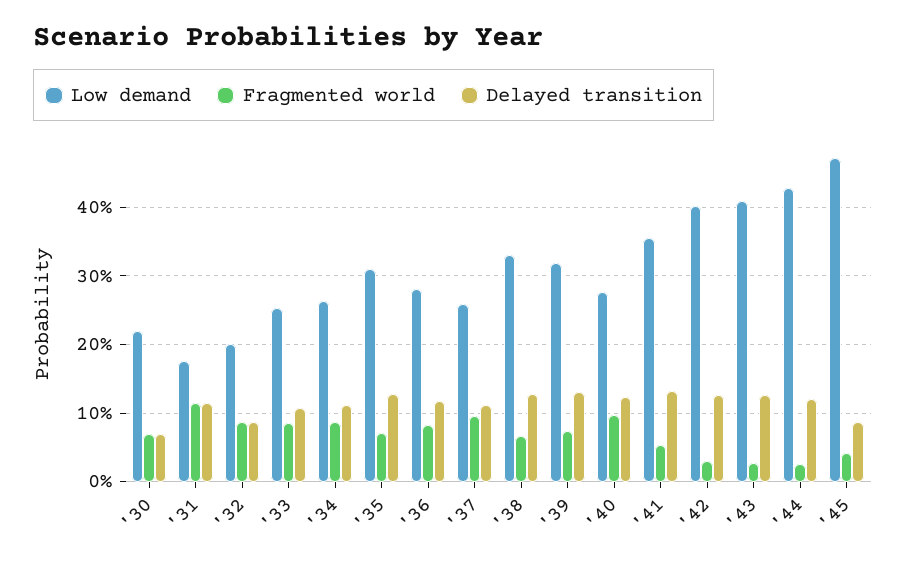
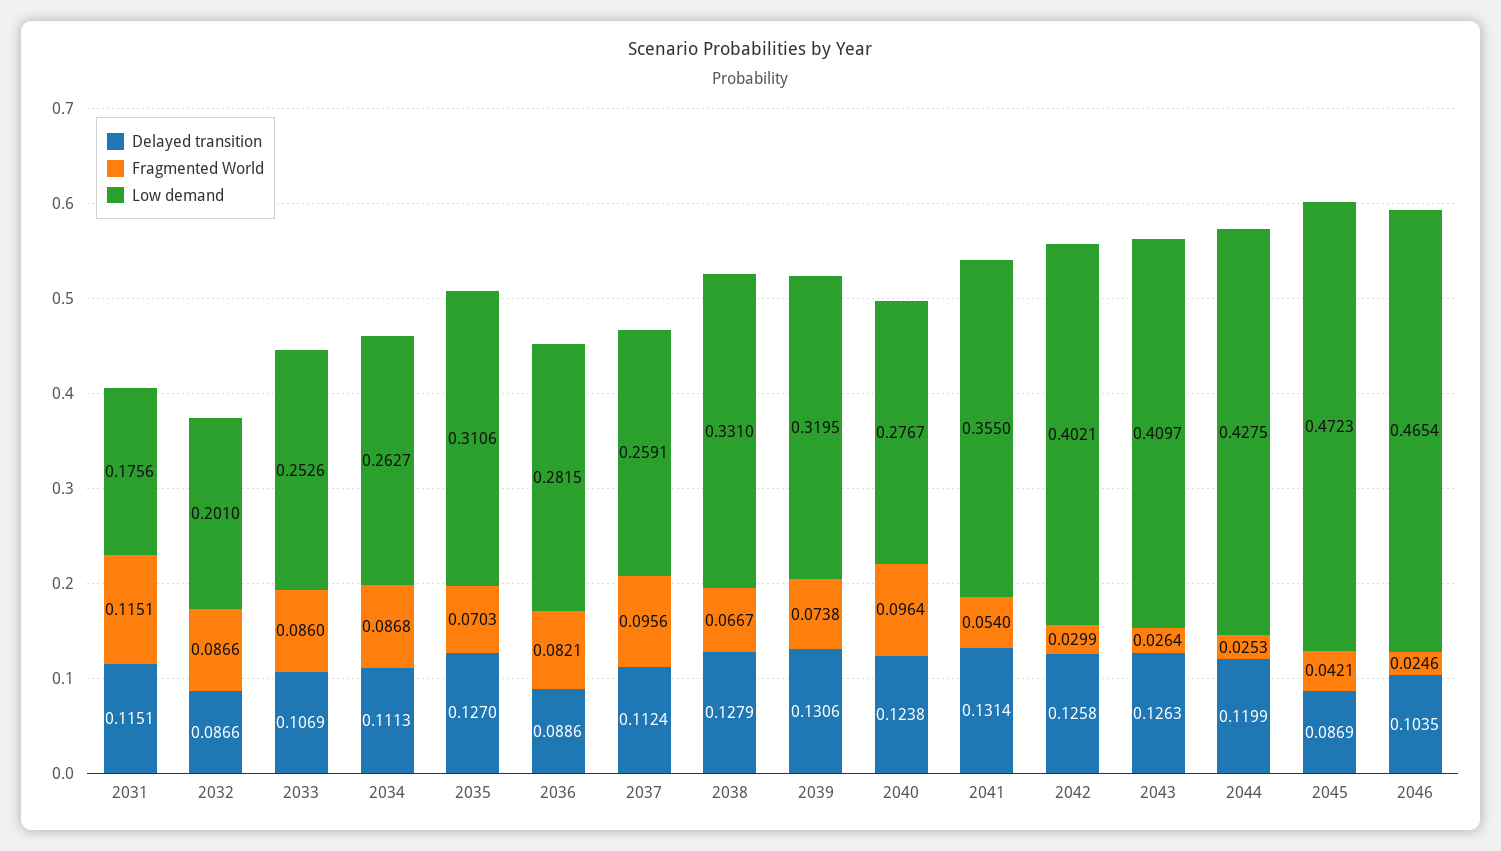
Low demand, '30: 0.22 -> none
Fragmented world, '30: 0.07 -> none
Delayed transition, '30: 0.07 -> none
Delayed transition, '36: 0.12 -> 0.0886
Delayed transition, 2046: none -> 0.1035
Fragmented world, 2046: none -> 0.0246
Low demand, 2046: none -> 0.4654

